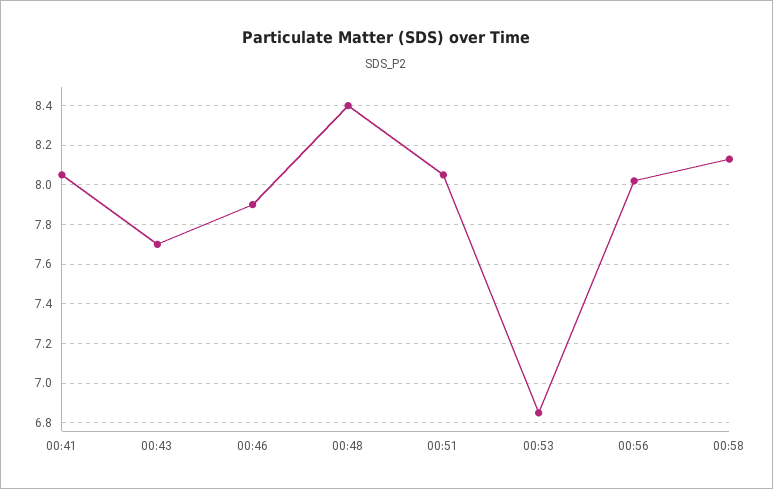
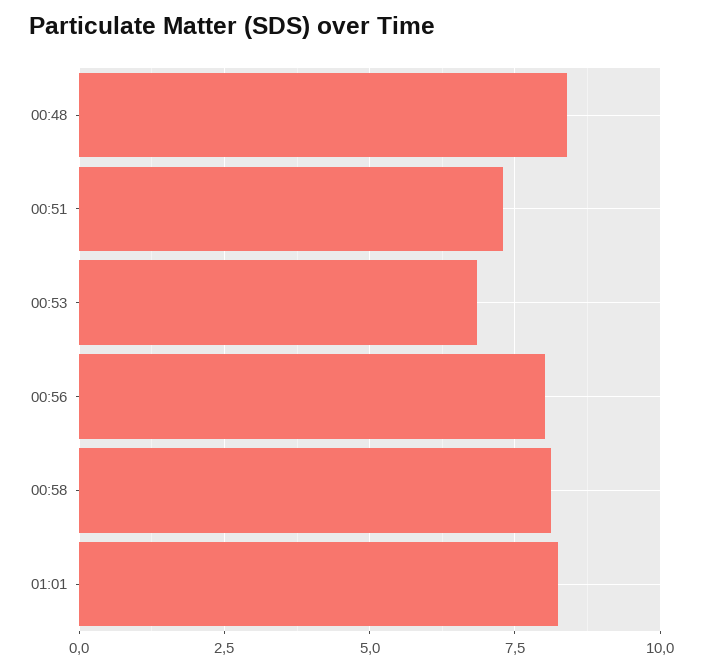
00:41: 8.05 -> none
00:43: 7.7 -> none
00:46: 7.9 -> none
00:51: 8.05 -> 7.25
01:01: none -> 8.25

